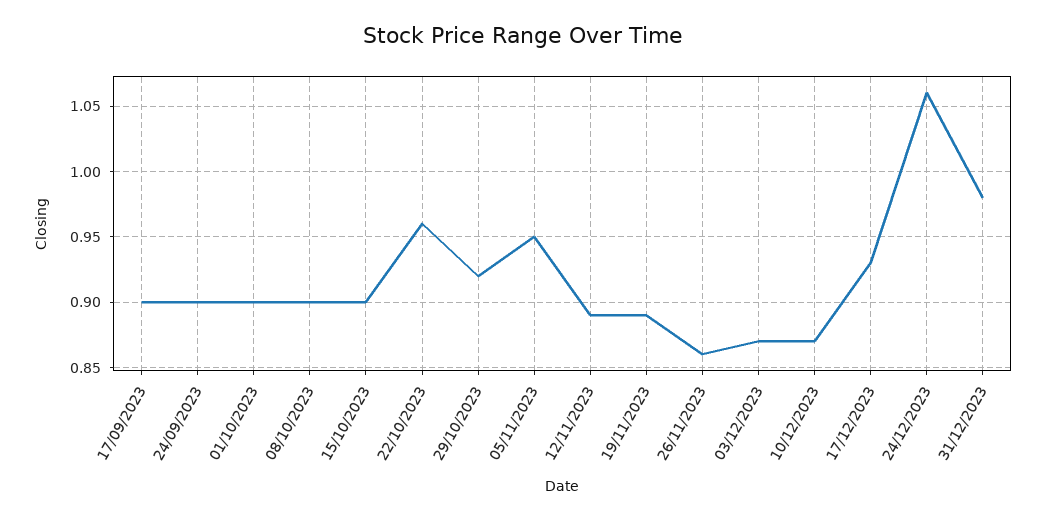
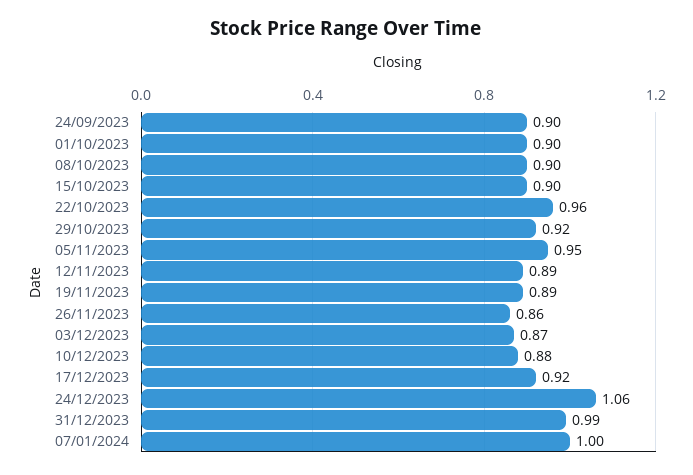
17/09/2023: 0.9 -> none
10/12/2023: 0.87 -> 0.88
17/12/2023: 0.93 -> 0.92
31/12/2023: 0.98 -> 0.99
07/01/2024: none -> 1

